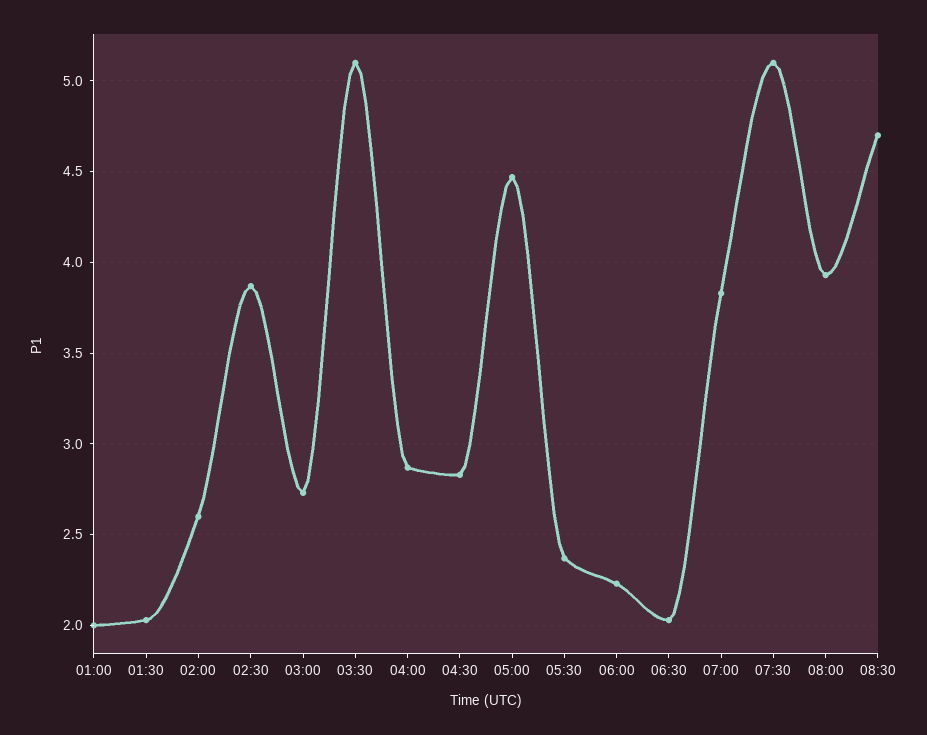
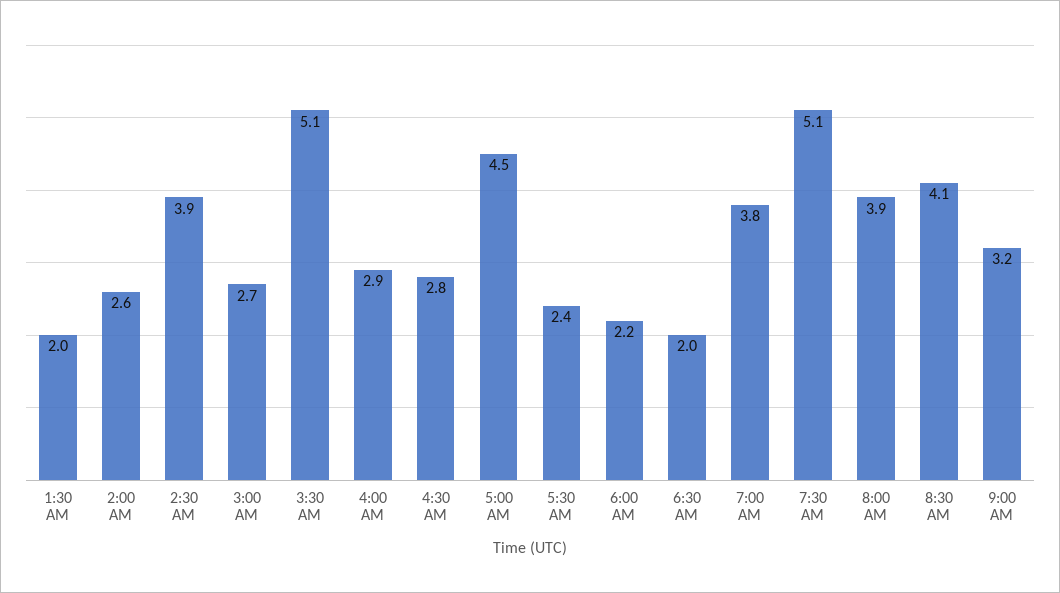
01:00: 2 -> none
08:30: 4.7 -> 4.1
9:00 AM: none -> 3.2

